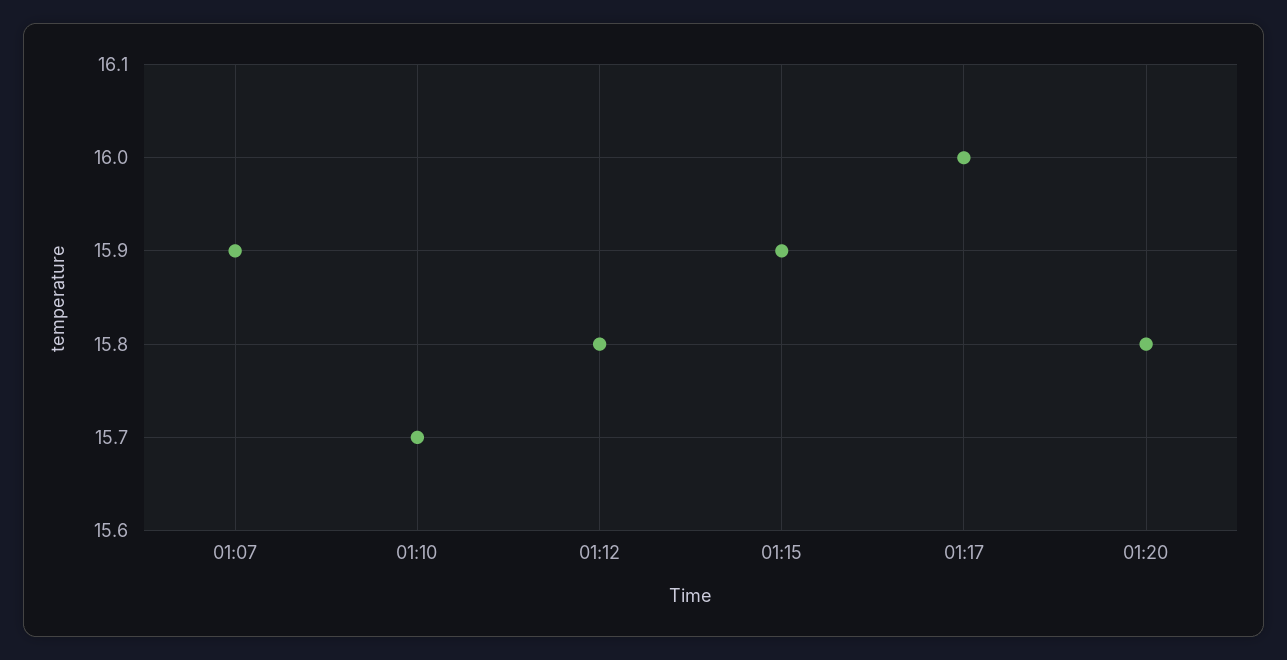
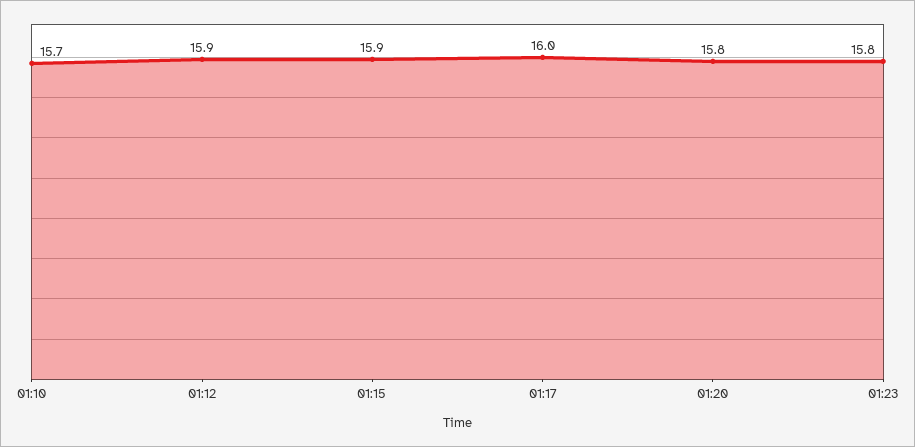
01:07: 15.9 -> none
01:12: 15.8 -> 15.9
01:23: none -> 15.8

